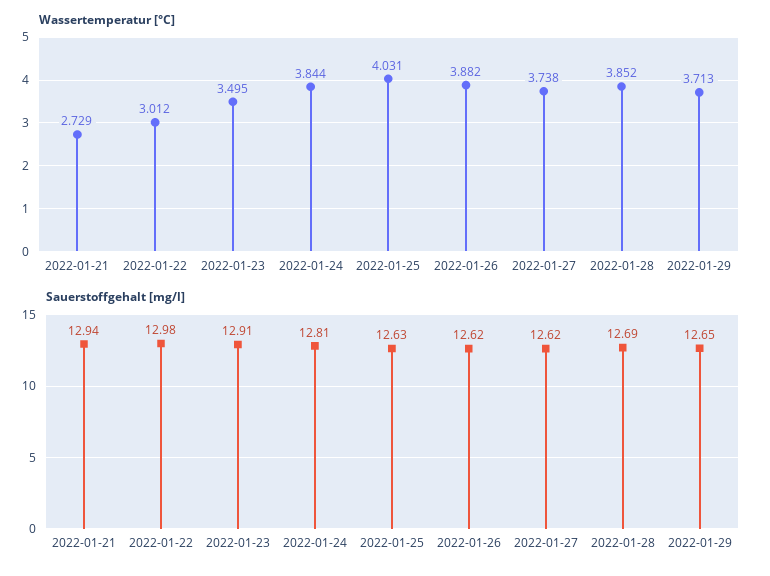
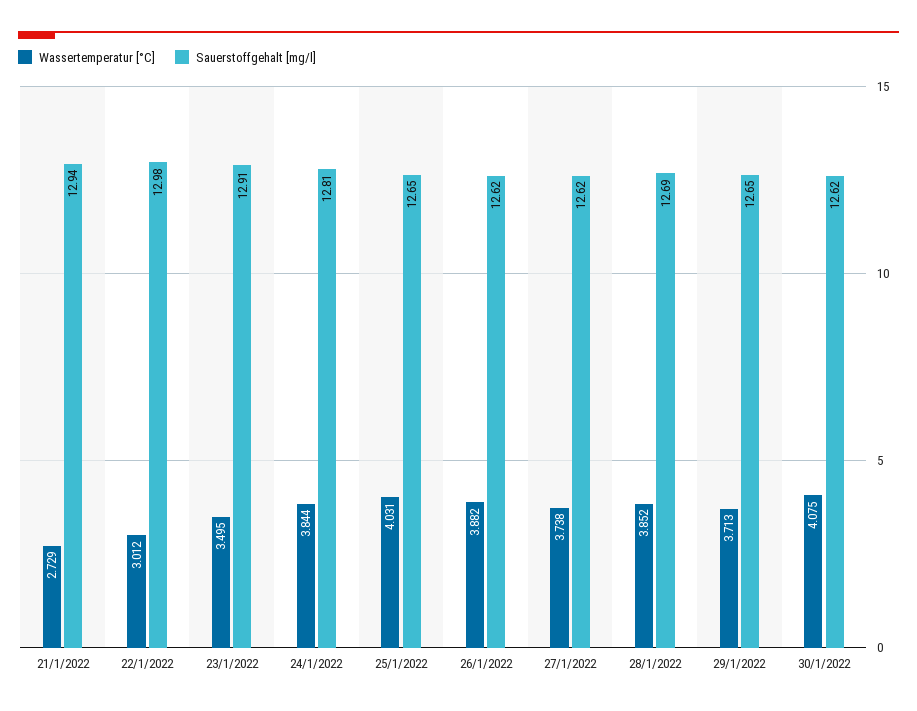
Sauerstoffgehalt [mg/l], 2022-01-25: 12.63 -> 12.65
Wassertemperatur [°C], 30/1/2022: none -> 4.075
Sauerstoffgehalt [mg/l], 30/1/2022: none -> 12.62

